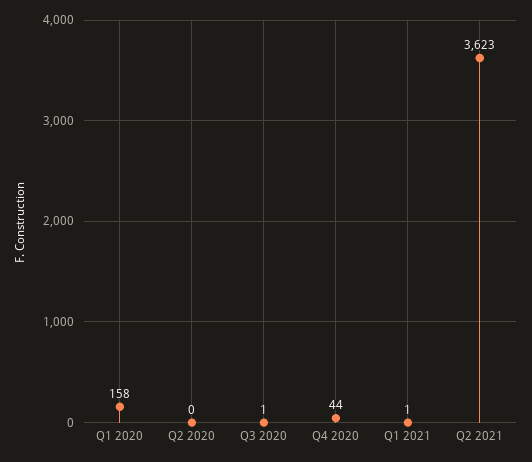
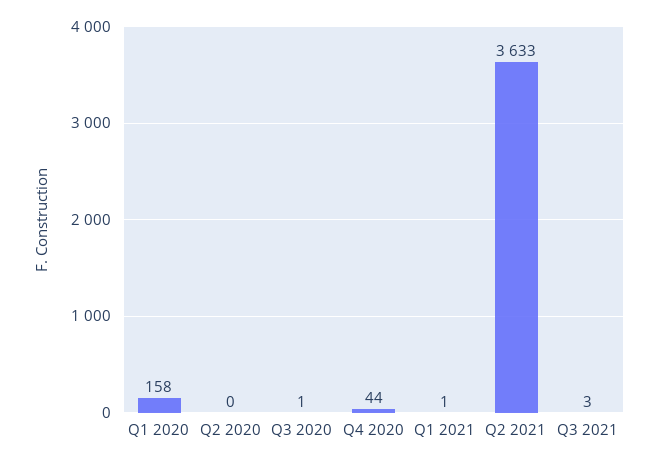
Q2 2021: 3623 -> 3633
Q3 2021: none -> 3

